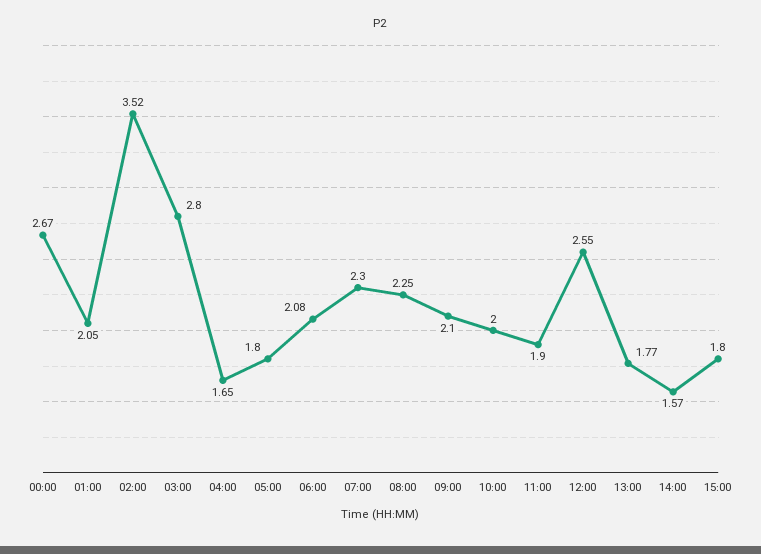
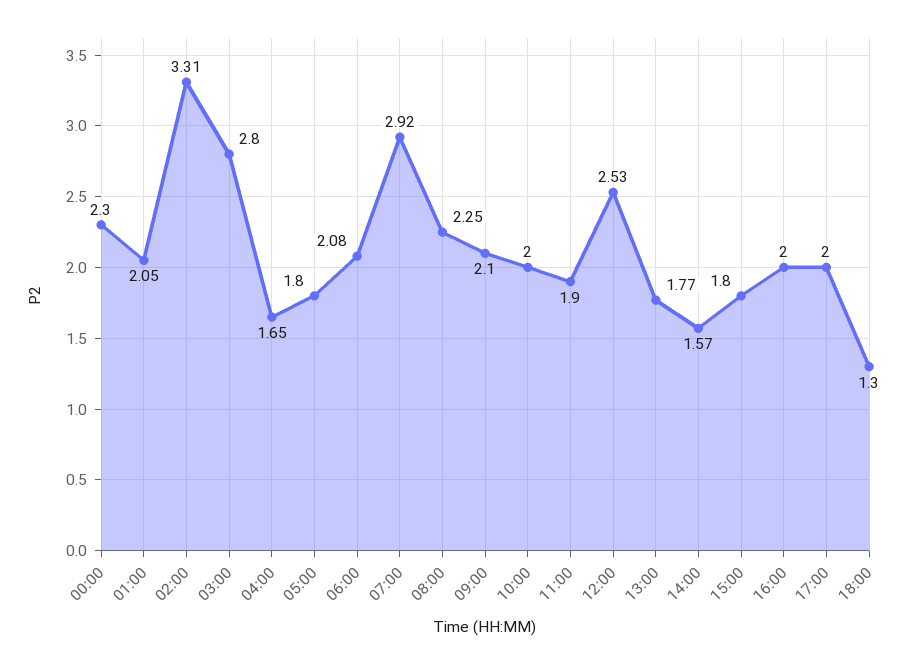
00:00: 2.67 -> 2.3
02:00: 3.52 -> 3.31
07:00: 2.3 -> 2.92
12:00: 2.55 -> 2.53
16:00: none -> 2
17:00: none -> 2
18:00: none -> 1.3

